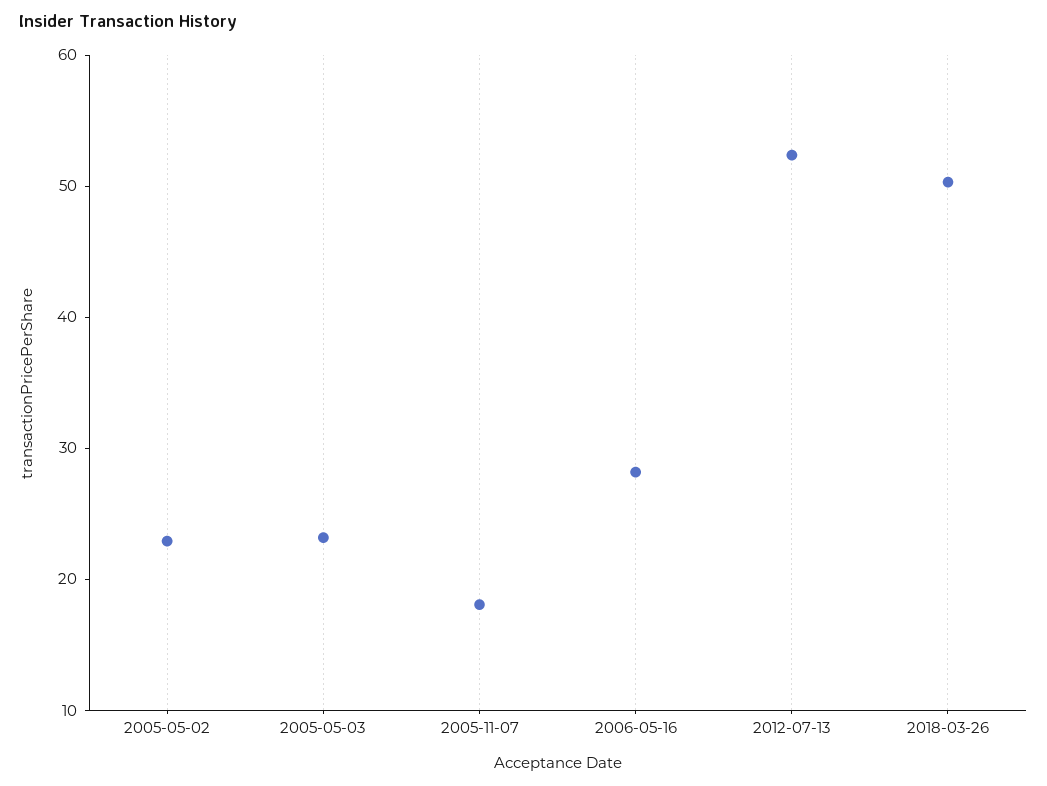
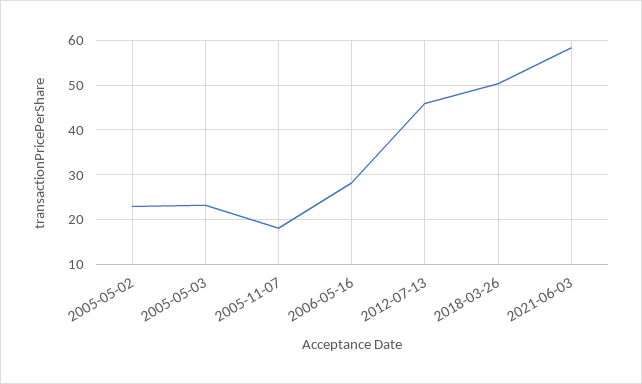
2012-07-13: 52 -> 46
2021-06-03: none -> 58

